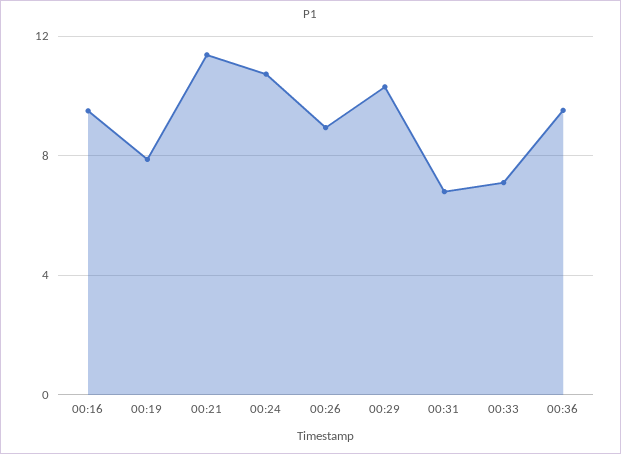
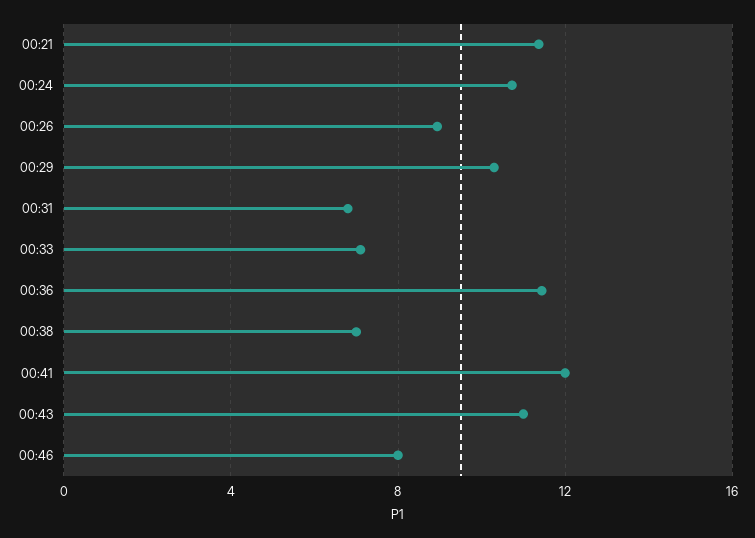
00:16: 9.5 -> none
00:19: 8 -> none
00:36: 9.5 -> 11.5
00:38: none -> 7
00:41: none -> 12
00:43: none -> 11
00:46: none -> 8

